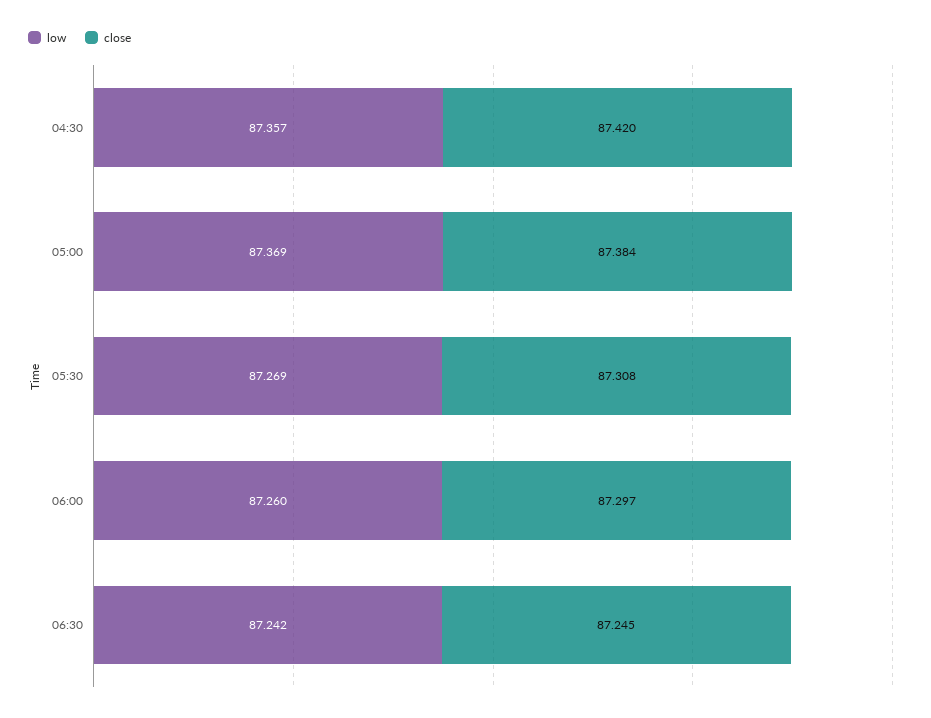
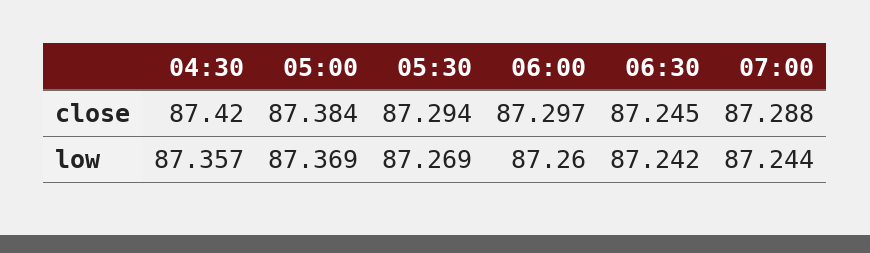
close, 05:30: 87.308 -> 87.294
close, 07:00: none -> 87.288
low, 07:00: none -> 87.244

